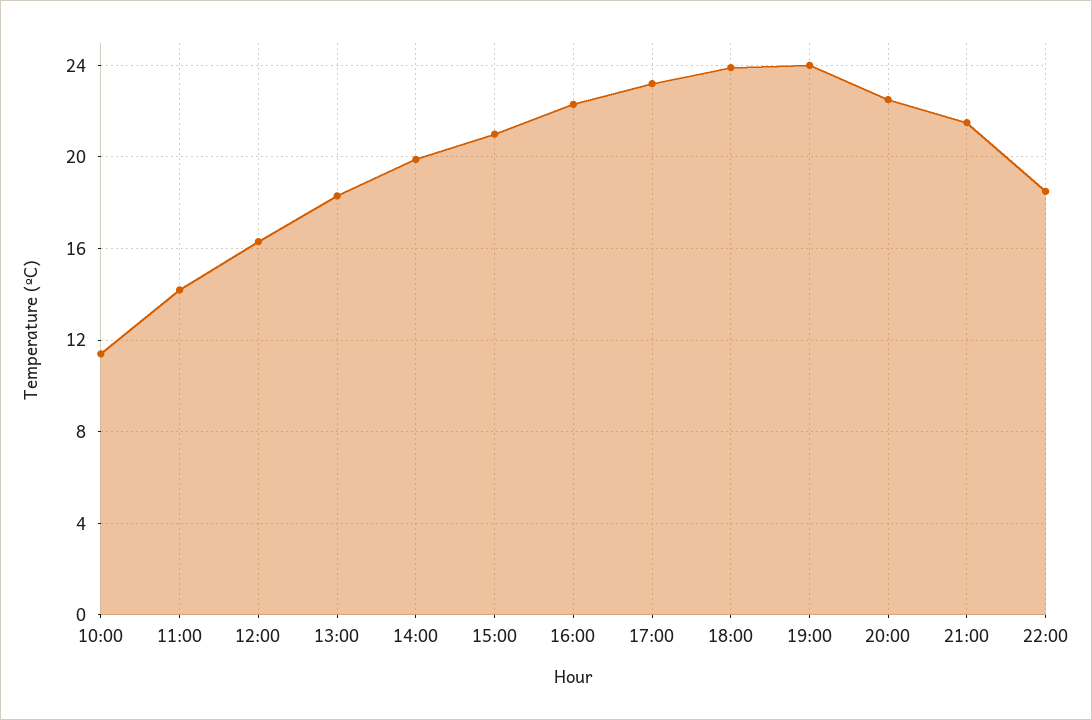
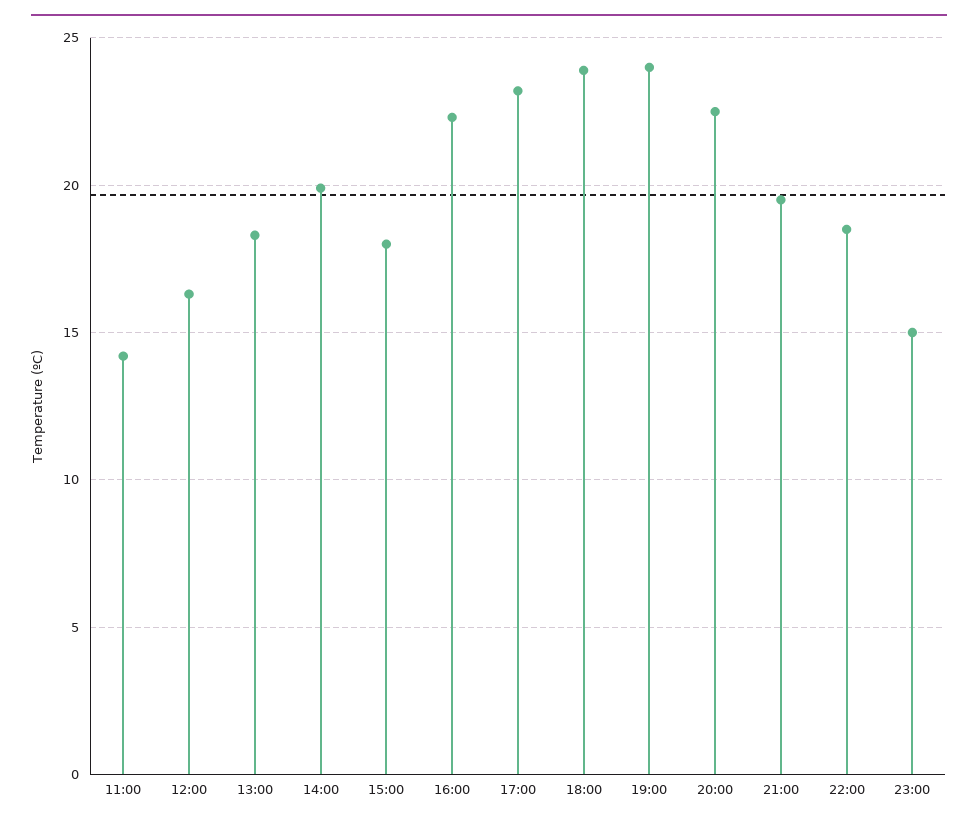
10:00: 11.5 -> none
15:00: 21 -> 18
21:00: 21.5 -> 19.5
23:00: none -> 15

